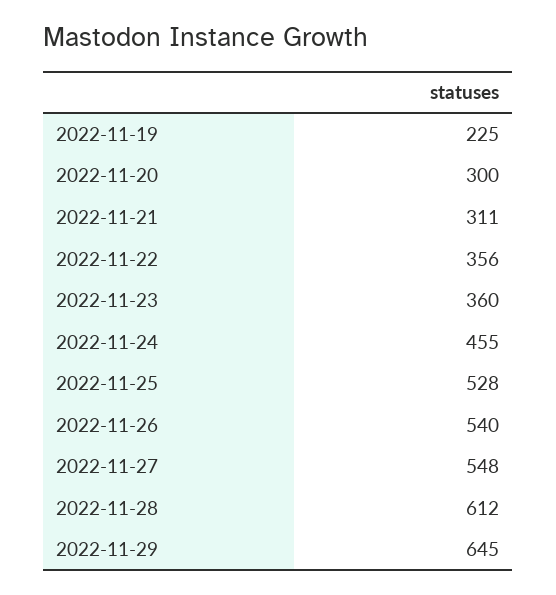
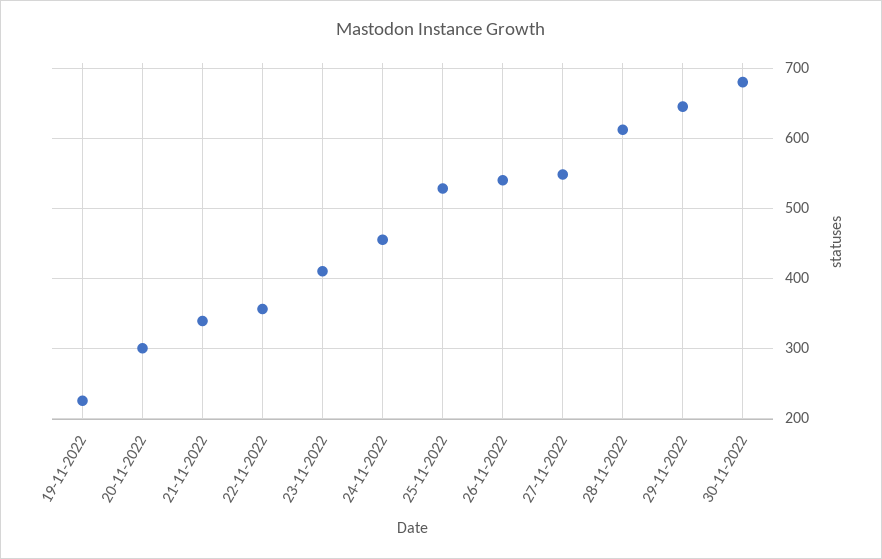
2022-11-21: 311 -> 340
2022-11-23: 360 -> 410
30-11-2022: none -> 680

